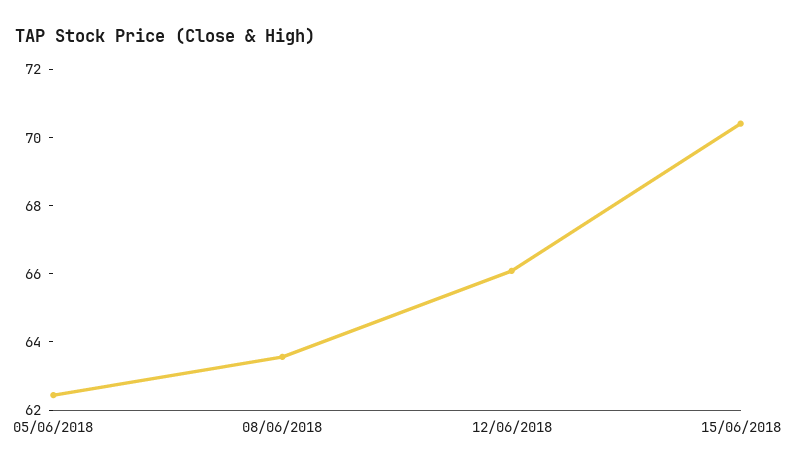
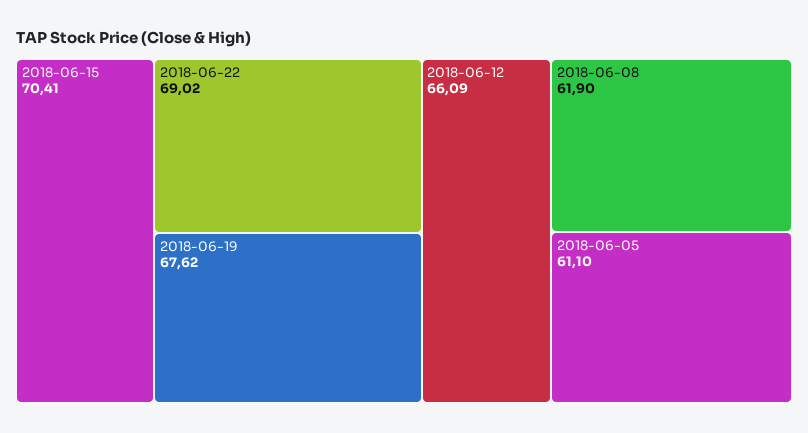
05/06/2018: 62.5 -> 61.1
08/06/2018: 63.5 -> 61.9
2018-06-22: none -> 69.02
2018-06-19: none -> 67.62

